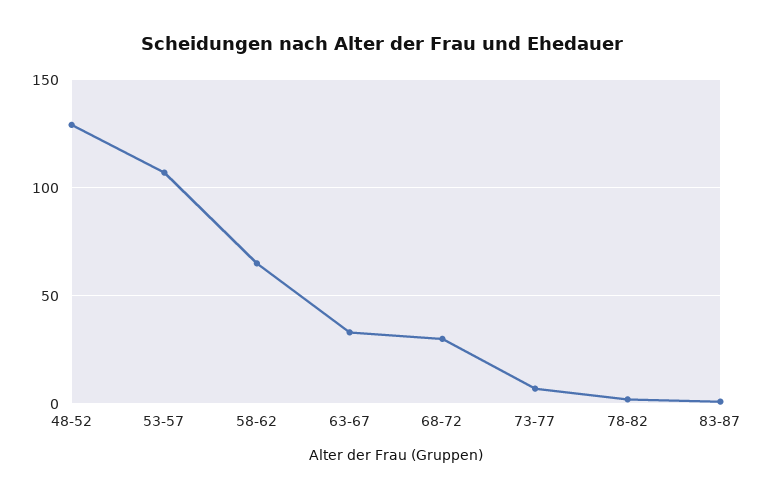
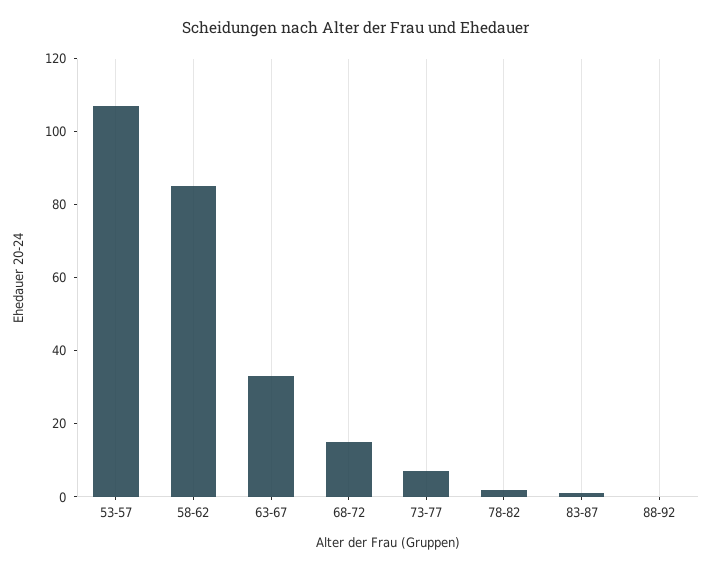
48-52: 130 -> none
58-62: 65 -> 85
68-72: 30 -> 15
88-92: none -> 0

